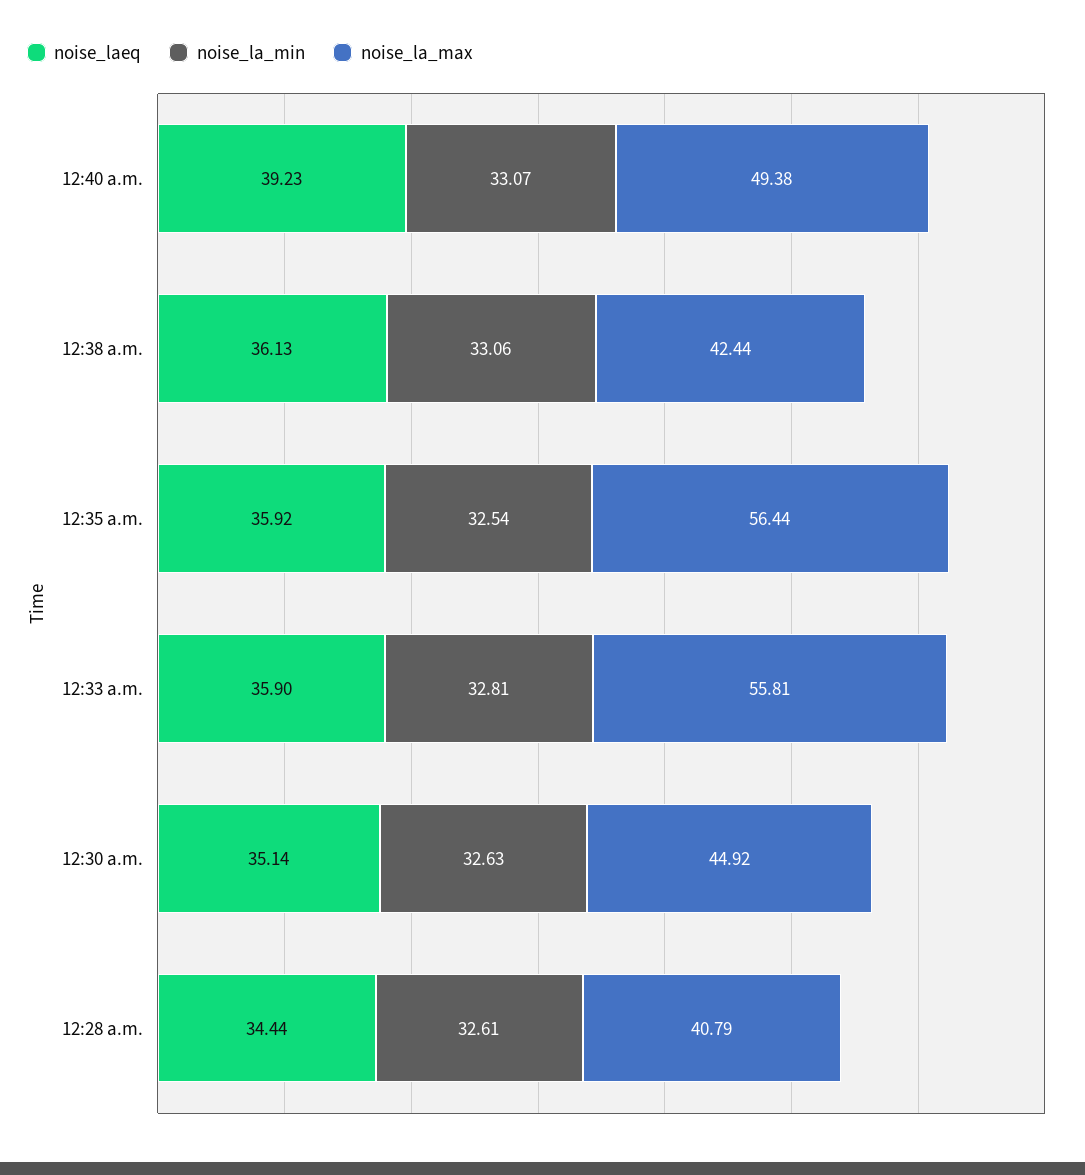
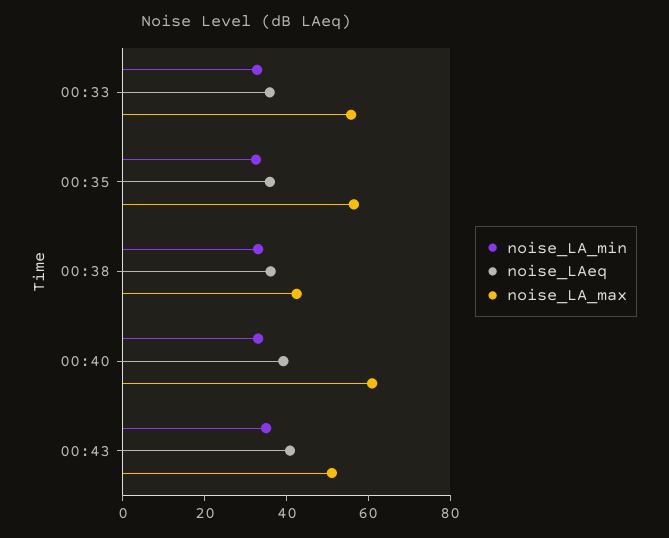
noise_la_max, 12:40 a.m.: 49.38 -> 60
noise_laeq, 12:30 a.m.: 35.14 -> none
noise_la_min, 12:30 a.m.: 32.63 -> none
noise_la_max, 12:30 a.m.: 44.92 -> none
noise_laeq, 12:28 a.m.: 34.44 -> none
noise_la_min, 12:28 a.m.: 32.61 -> none
noise_la_max, 12:28 a.m.: 40.79 -> none
noise_la_min, 00:43: none -> 35
noise_laeq, 00:43: none -> 40
noise_la_max, 00:43: none -> 50

